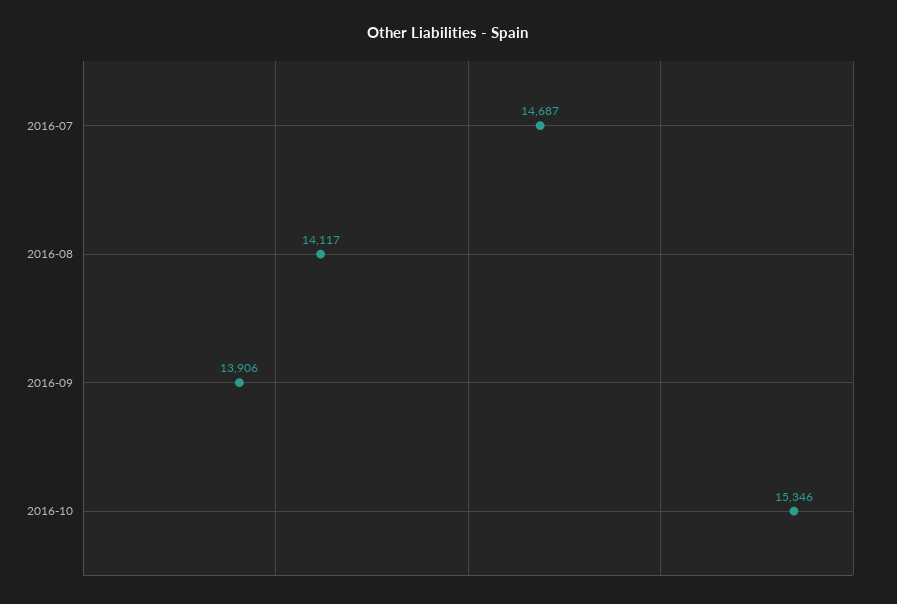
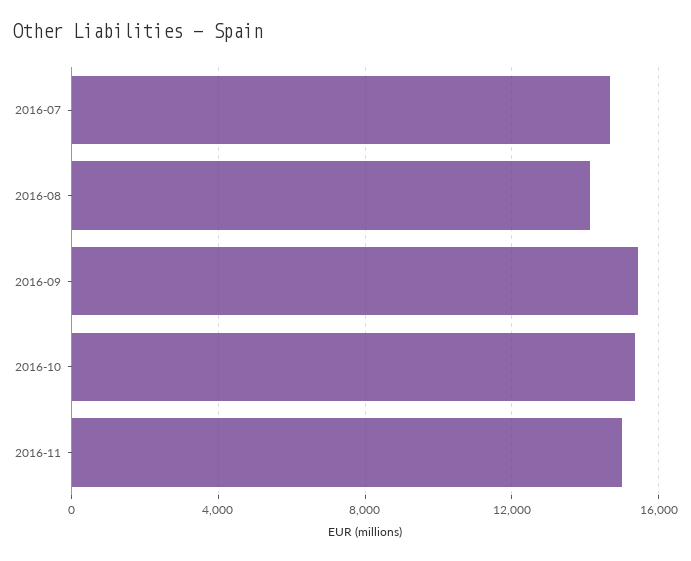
2016-09: 13906 -> 15500
2016-11: none -> 15000

